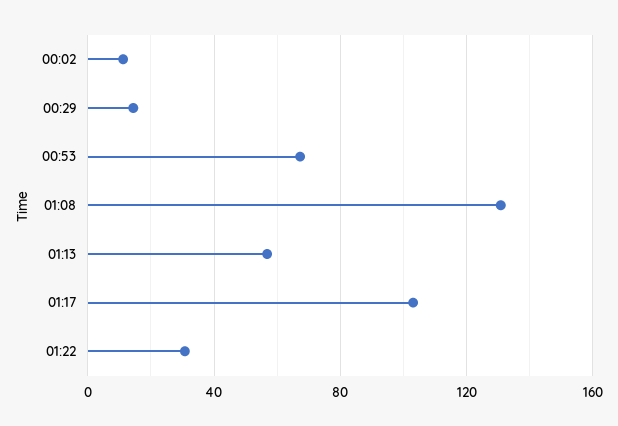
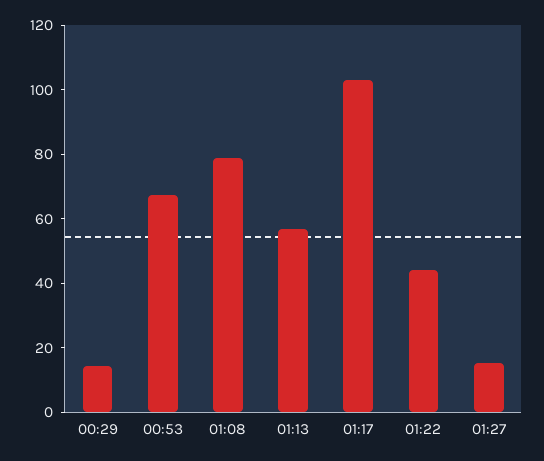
00:02: 10 -> none
01:08: 130 -> 80
01:22: 30 -> 45
01:27: none -> 15

